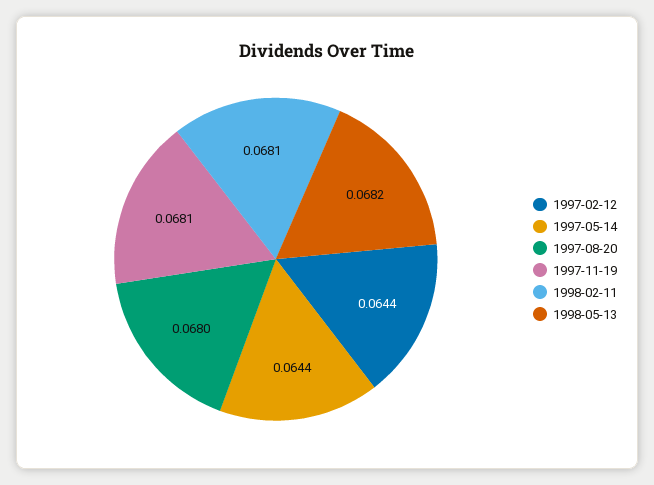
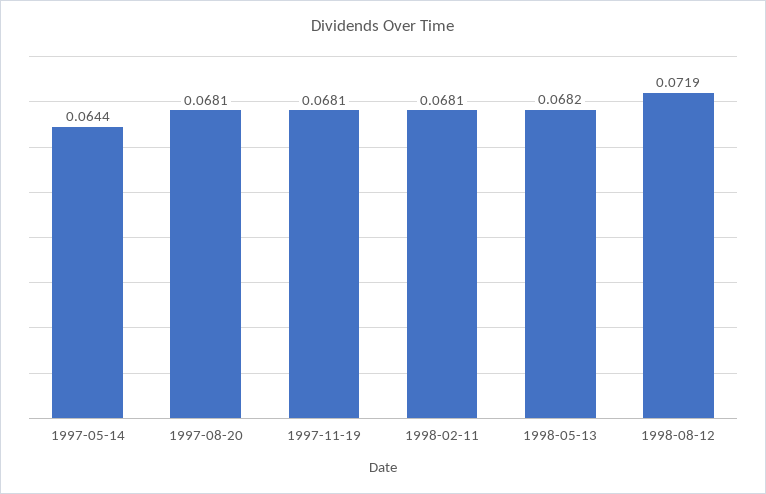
1997-02-12: 0.0644 -> none
1997-08-20: 0.068 -> 0.0681
1998-08-12: none -> 0.0719

